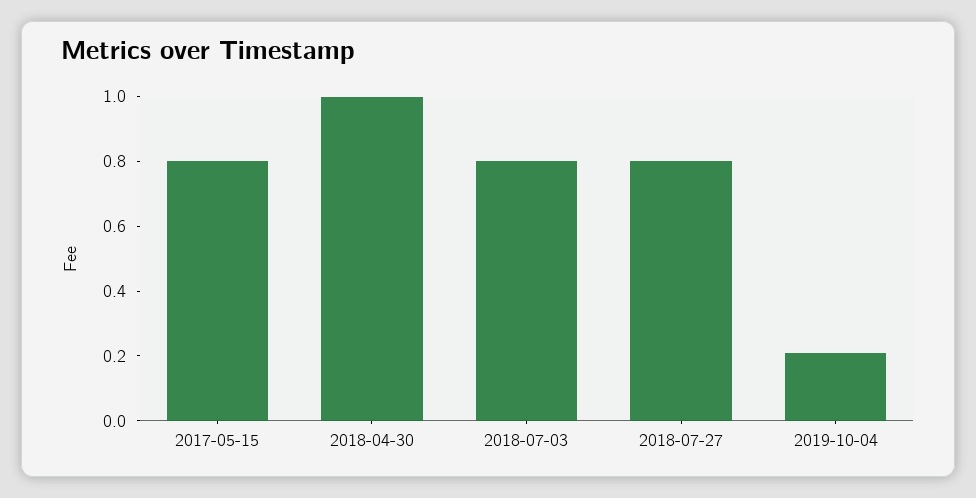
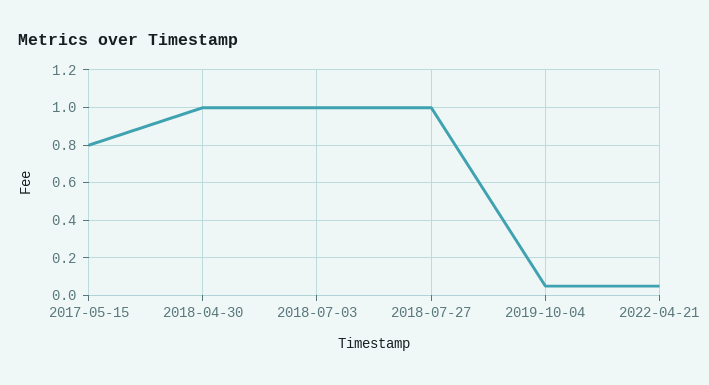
2018-07-03: 0.8 -> 1
2018-07-27: 0.8 -> 1
2019-10-04: 0.2 -> 0.05
2022-04-21: none -> 0.05

